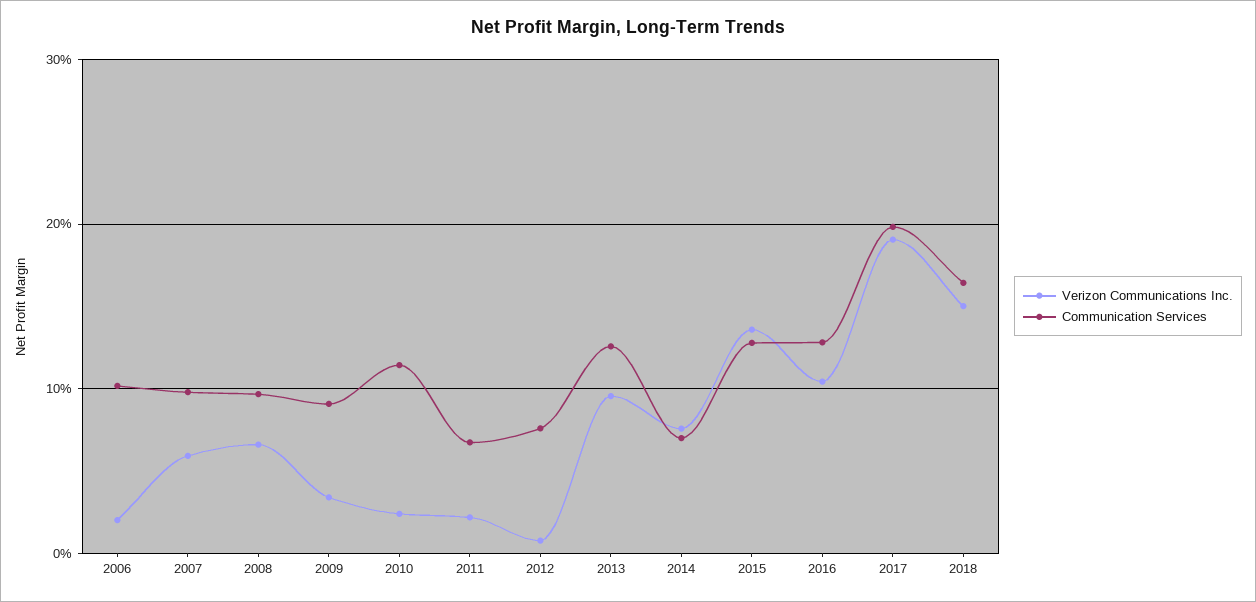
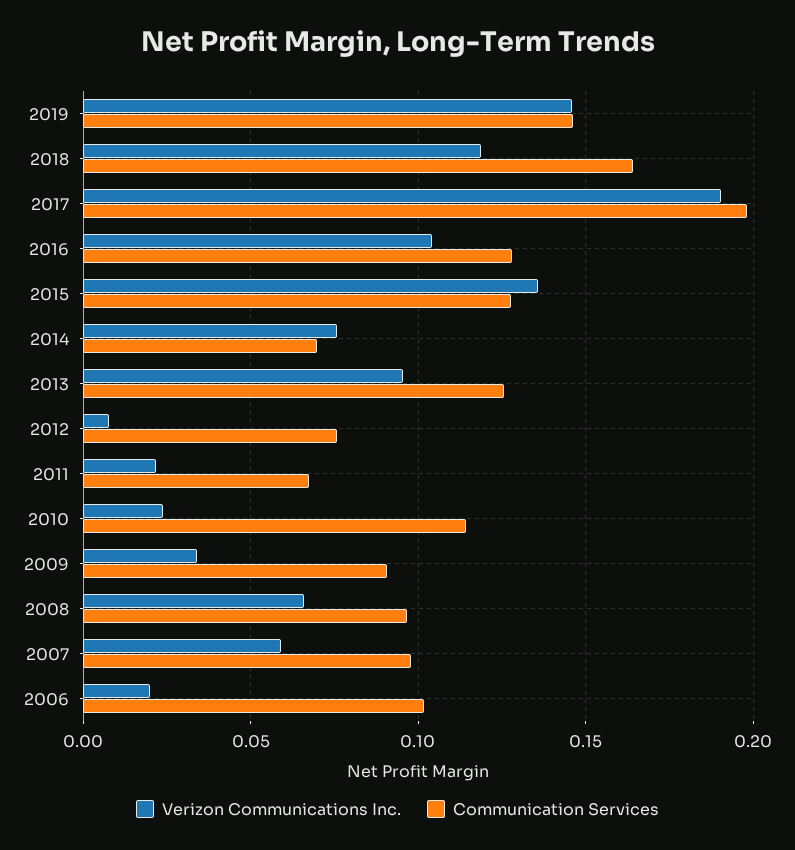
Verizon Communications Inc., 2018: 0.15 -> 0.12
Verizon Communications Inc., 2019: none -> 0.145
Communication Services, 2019: none -> 0.145

